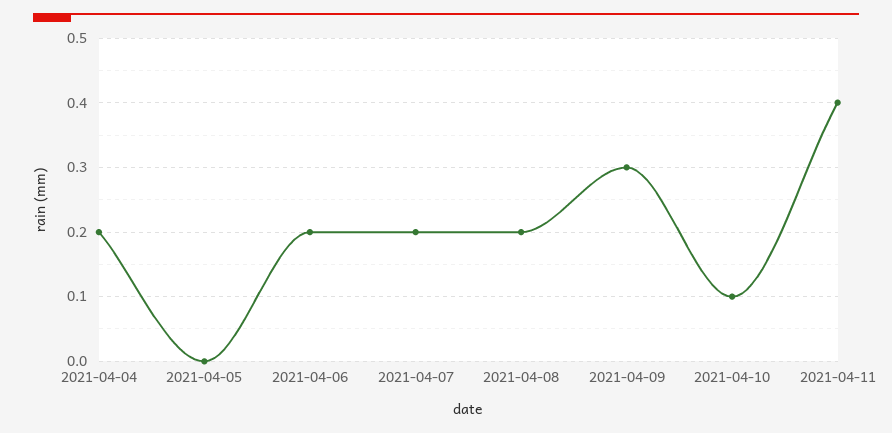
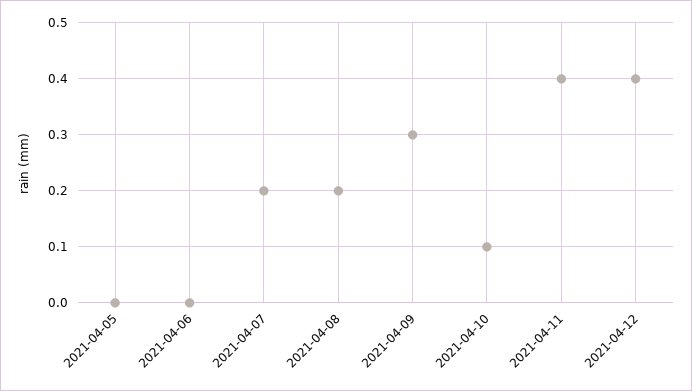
2021-04-04: 0.2 -> none
2021-04-06: 0.2 -> 0
2021-04-12: none -> 0.4

